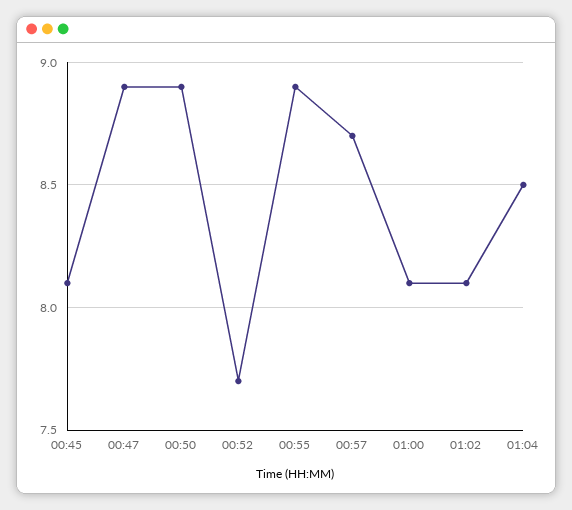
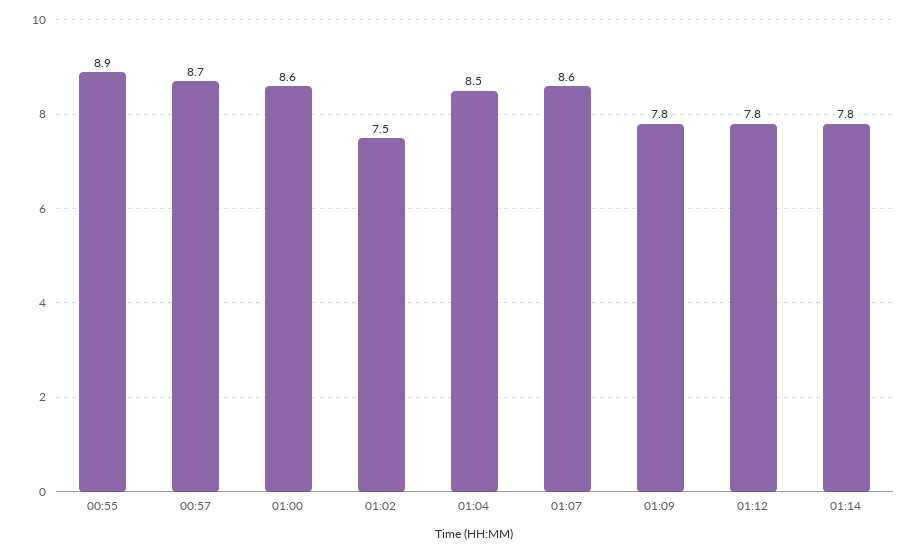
00:45: 8.1 -> none
00:47: 8.9 -> none
00:50: 8.9 -> none
00:52: 7.7 -> none
01:00: 8.1 -> 8.6
01:02: 8.1 -> 7.5
01:07: none -> 8.6
01:09: none -> 7.8
01:12: none -> 7.8
01:14: none -> 7.8

